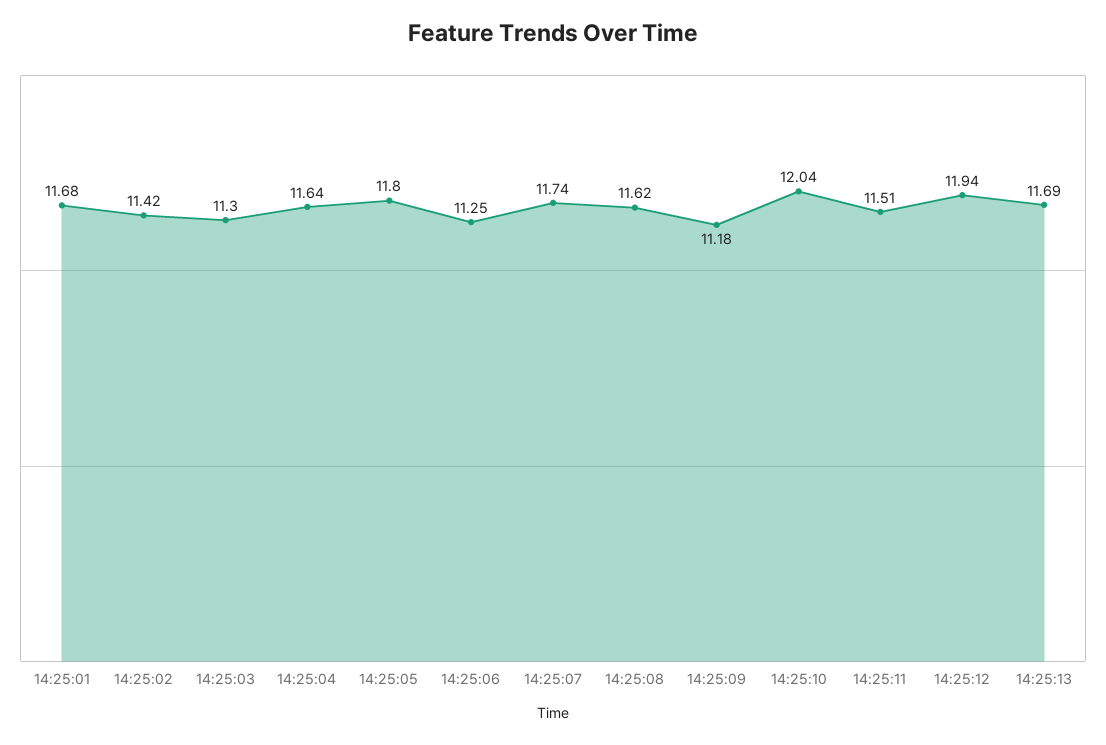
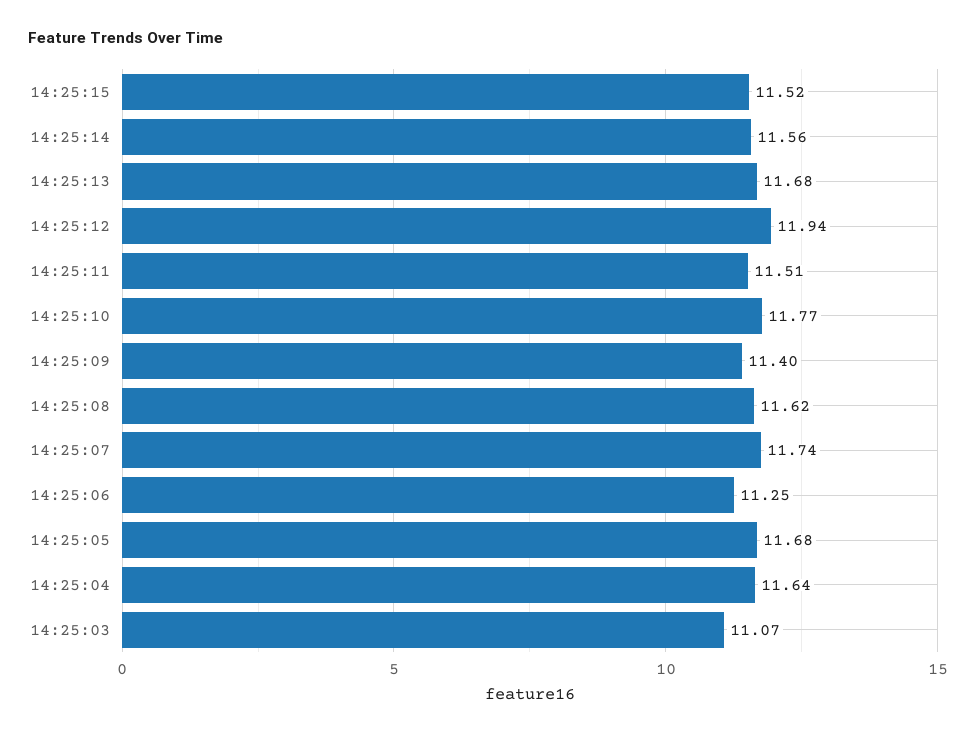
14:25:01: 11.68 -> none
14:25:02: 11.42 -> none
14:25:03: 11.3 -> 11.07
14:25:05: 11.8 -> 11.68
14:25:09: 11.18 -> 11.4
14:25:10: 12.04 -> 11.77
14:25:13: 11.69 -> 11.68
14:25:15: none -> 11.52
14:25:14: none -> 11.56

